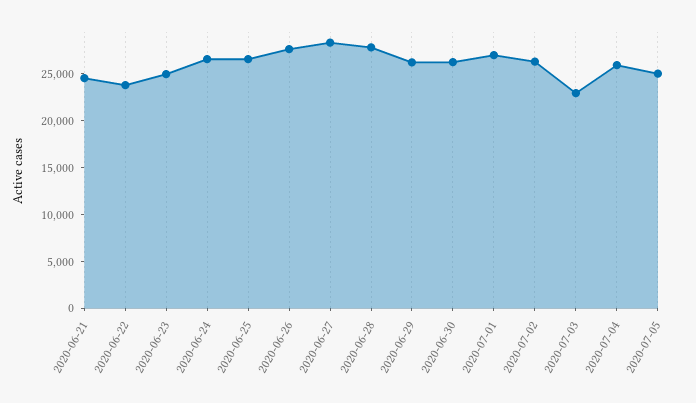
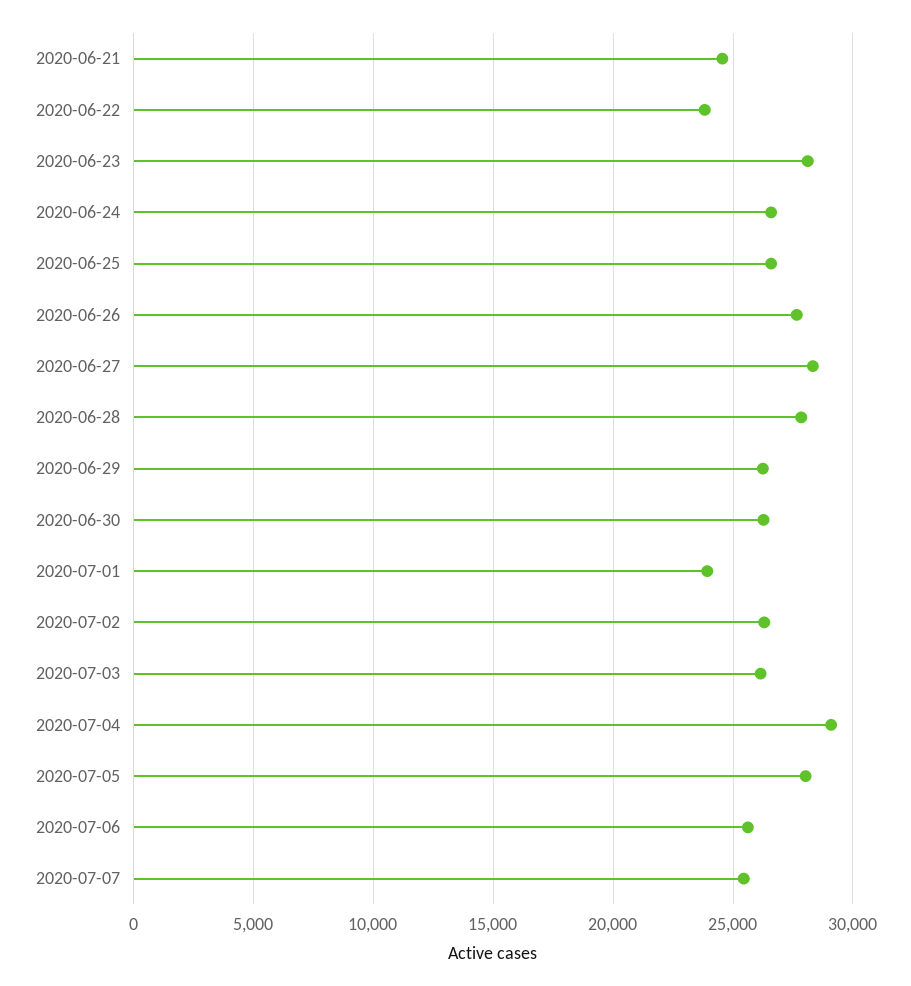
2020-06-23: 25000 -> 28000
2020-07-01: 27000 -> 24000
2020-07-03: 23000 -> 26000
2020-07-04: 26000 -> 29000
2020-07-05: 25000 -> 28000
2020-07-06: none -> 25500
2020-07-07: none -> 25500

